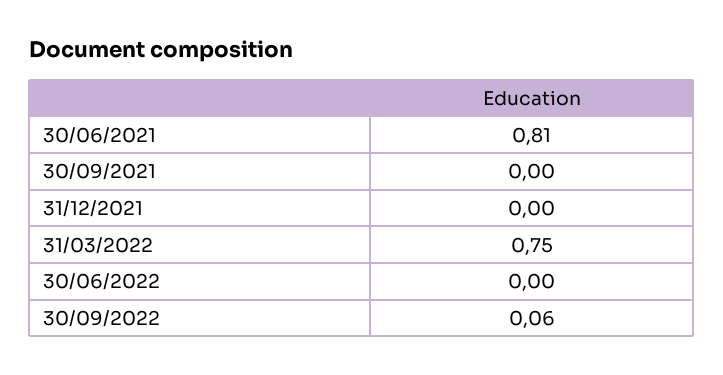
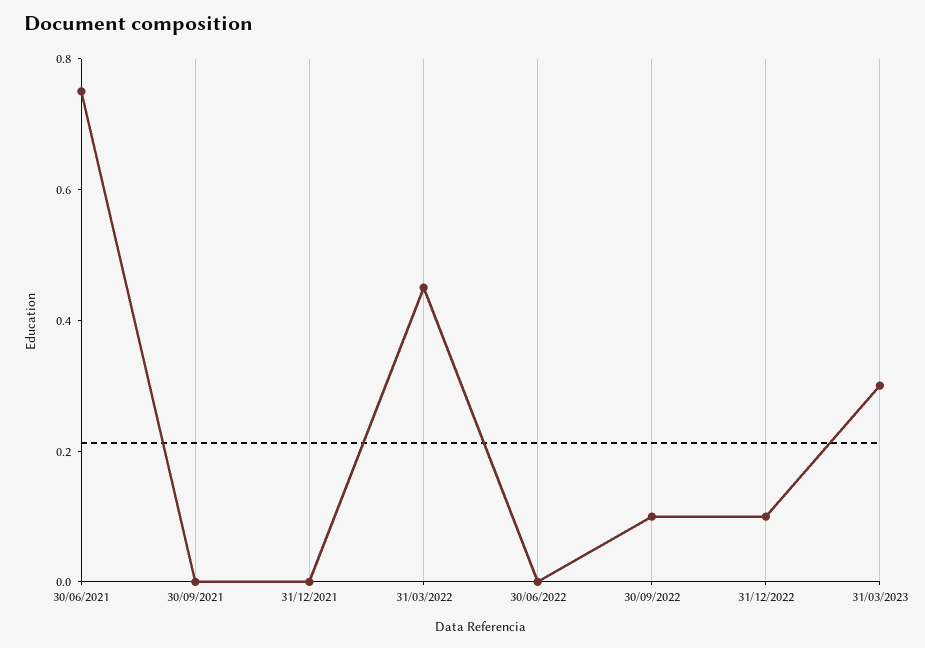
30/06/2021: 0.81 -> 0.75
31/03/2022: 0.75 -> 0.45
30/09/2022: 0.06 -> 0.1
31/12/2022: none -> 0.1
31/03/2023: none -> 0.3

